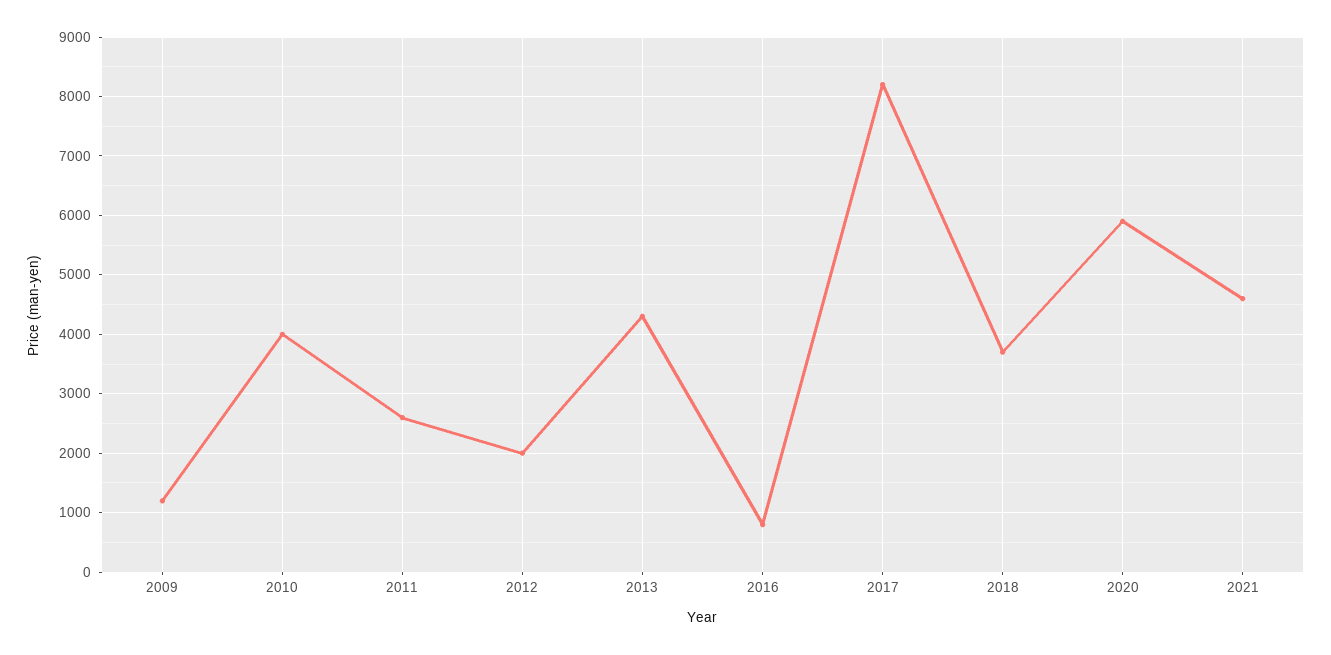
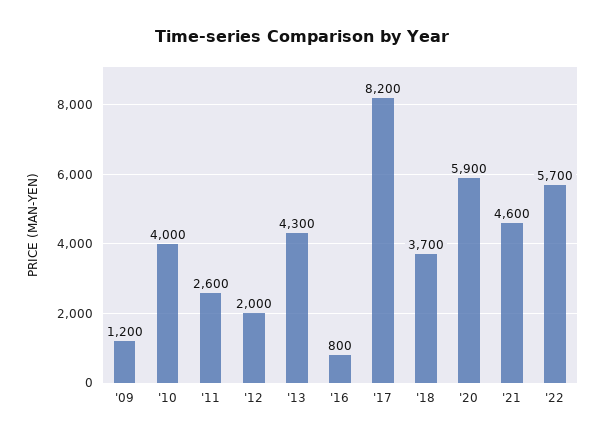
'22: none -> 5700

